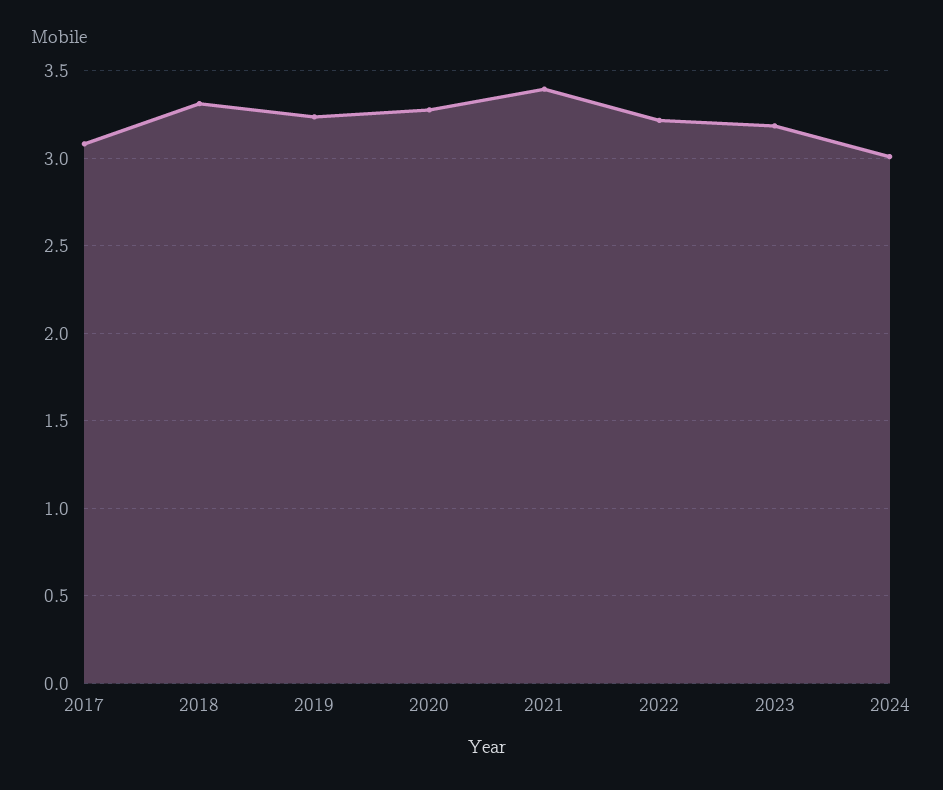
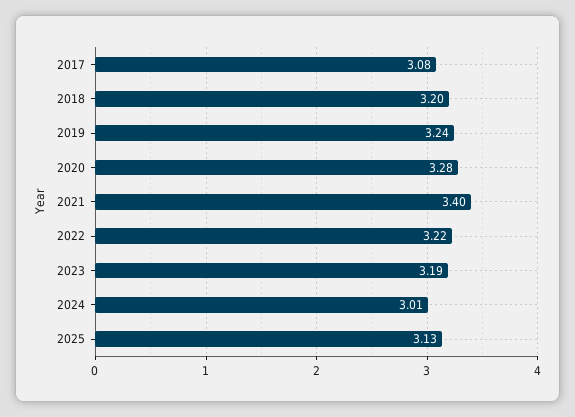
2018: 3.3 -> 3.2
2025: none -> 3.13

